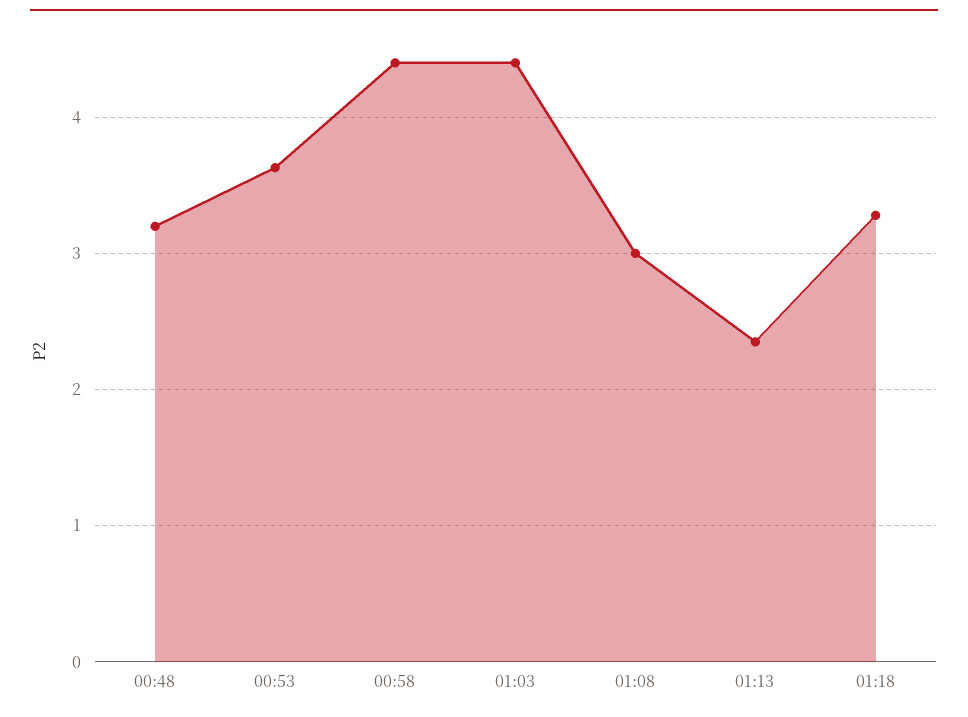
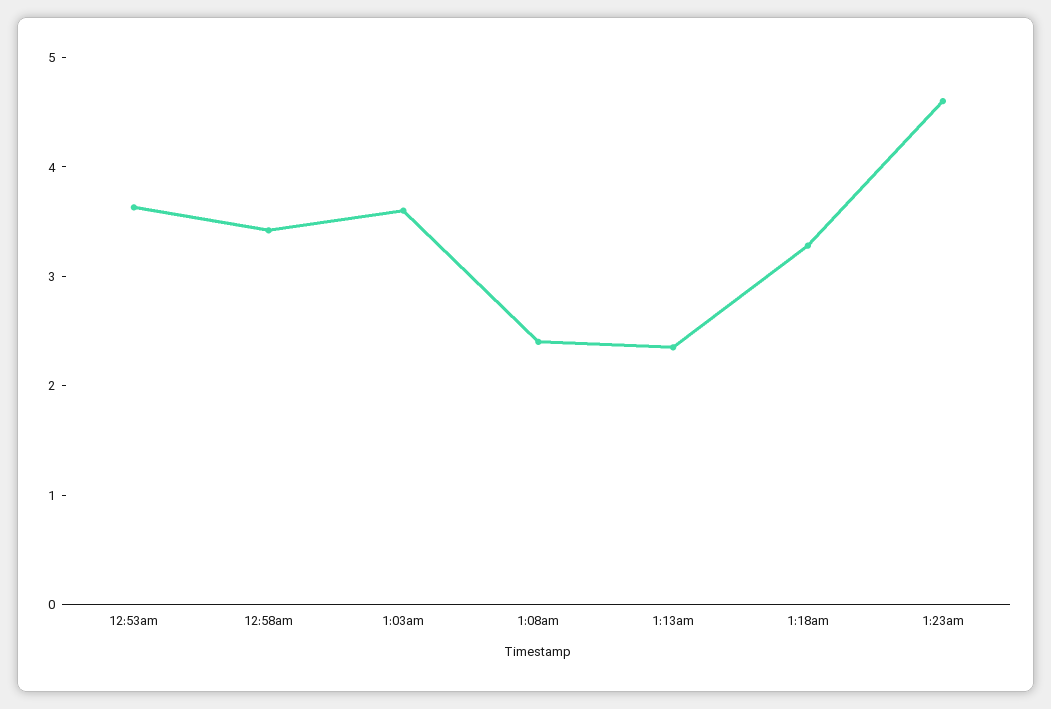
00:48: 3.2 -> none
00:58: 4.4 -> 3.4
01:03: 4.4 -> 3.6
01:08: 3 -> 2.4
1:23am: none -> 4.6

